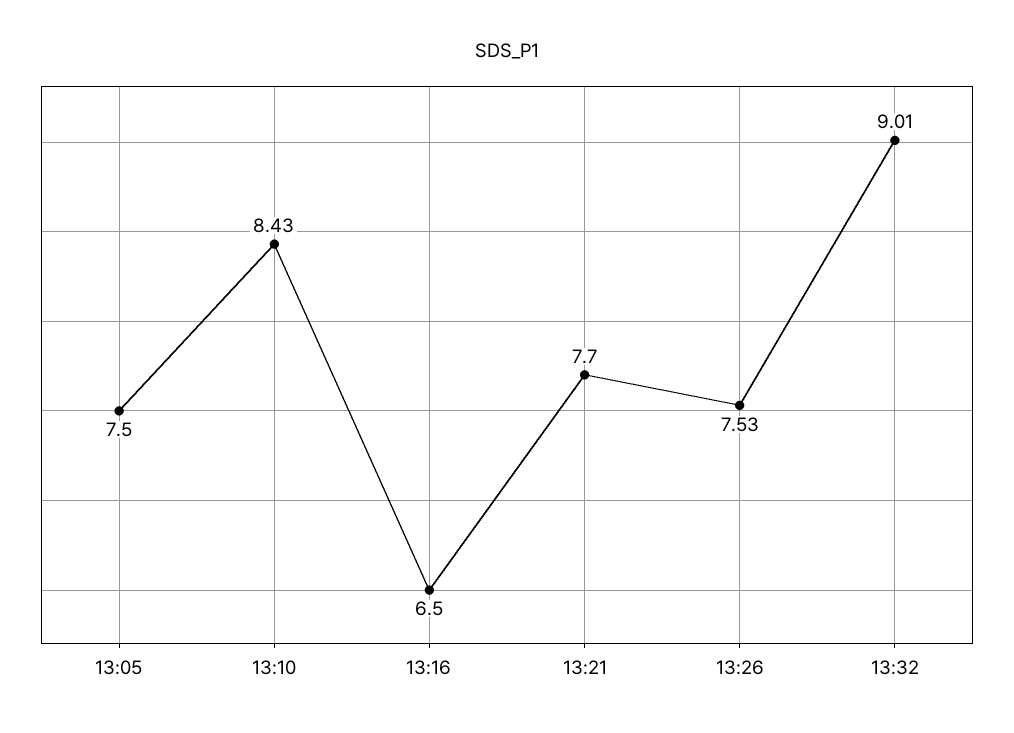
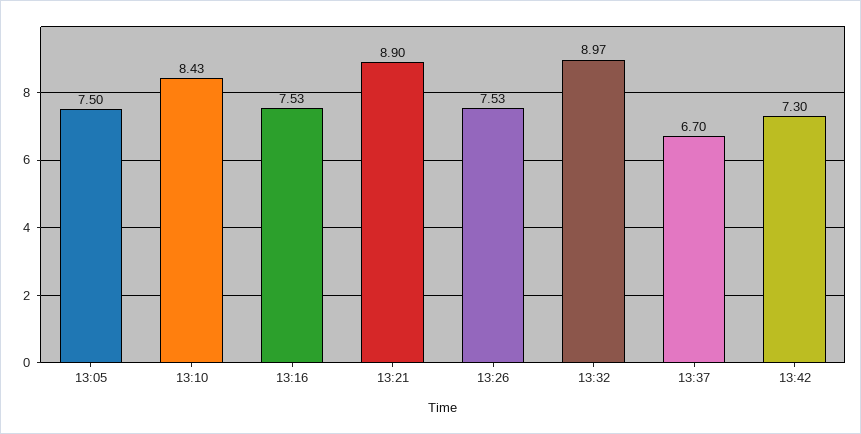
13:16: 6.5 -> 7.53
13:21: 7.7 -> 8.9
13:32: 9.01 -> 8.97
13:37: none -> 6.7
13:42: none -> 7.3

